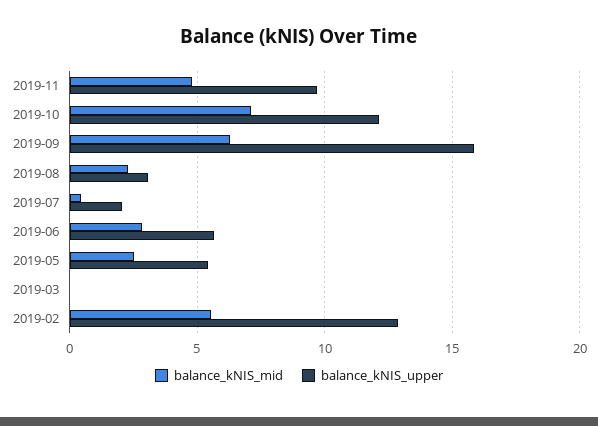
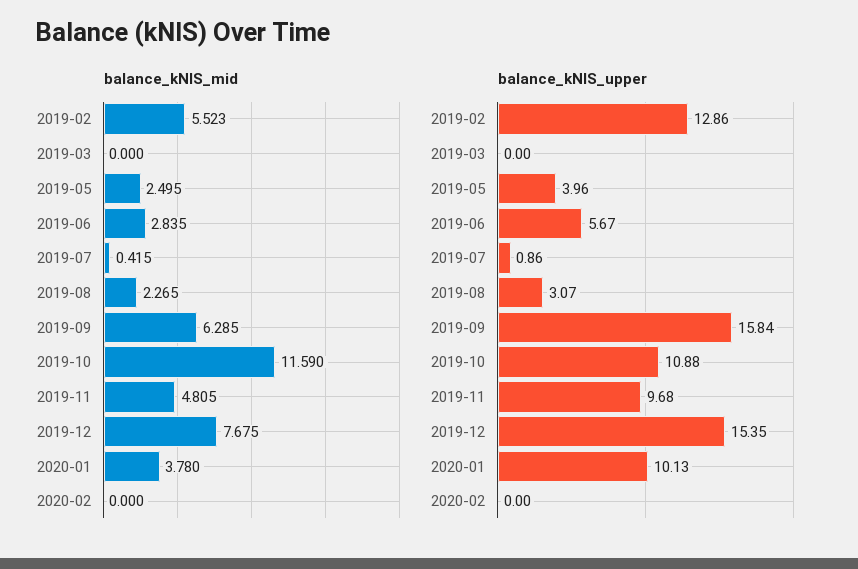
balance_kNIS_mid, 2019-10: 7 -> 11.59
balance_kNIS_upper, 2019-10: 12 -> 10.88
balance_kNIS_upper, 2019-07: 2 -> 0.86
balance_kNIS_upper, 2019-05: 5.5 -> 3.96
balance_kNIS_mid, 2019-12: none -> 7.675
balance_kNIS_mid, 2020-01: none -> 3.78
balance_kNIS_mid, 2020-02: none -> 0
balance_kNIS_upper, 2019-12: none -> 15.35
balance_kNIS_upper, 2020-01: none -> 10.13
balance_kNIS_upper, 2020-02: none -> 0

